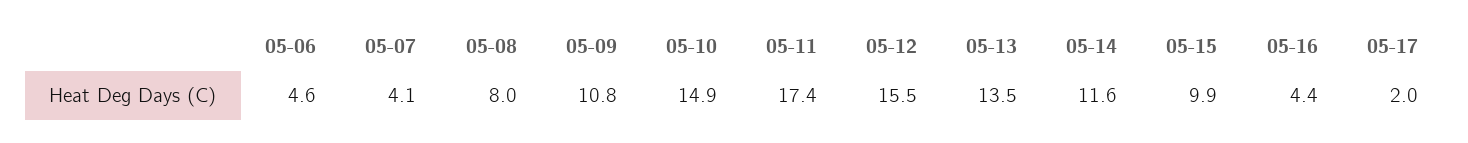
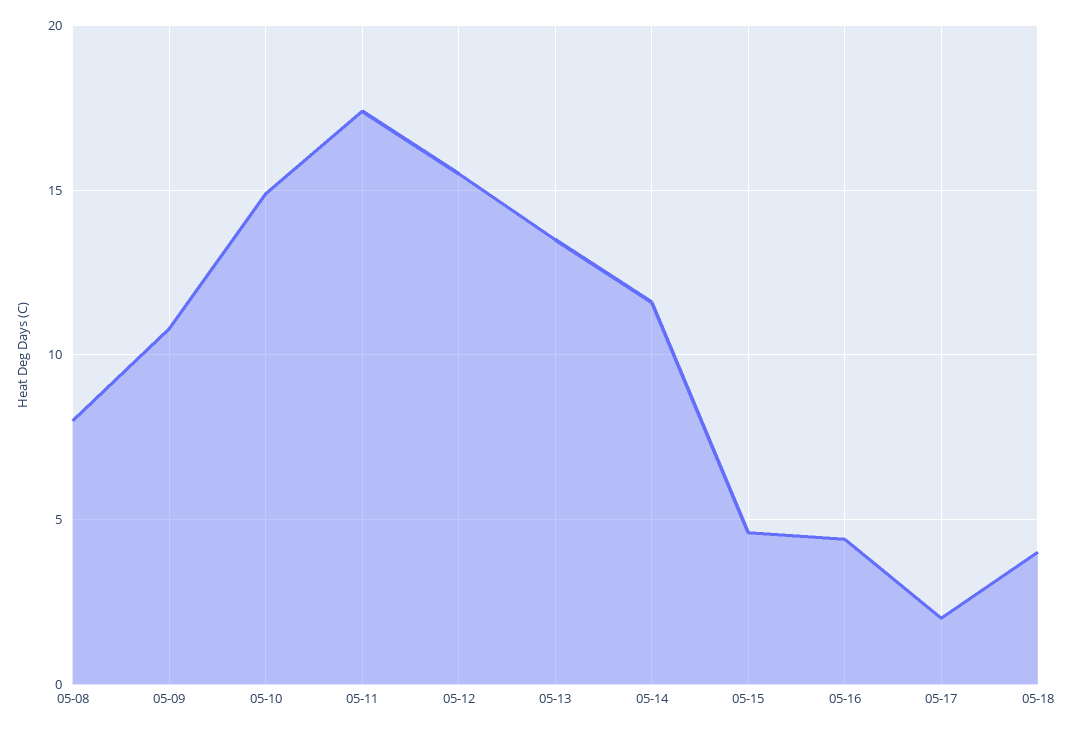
05-06: 4.6 -> none
05-07: 4.1 -> none
05-15: 9.9 -> 4.5
05-18: none -> 4

